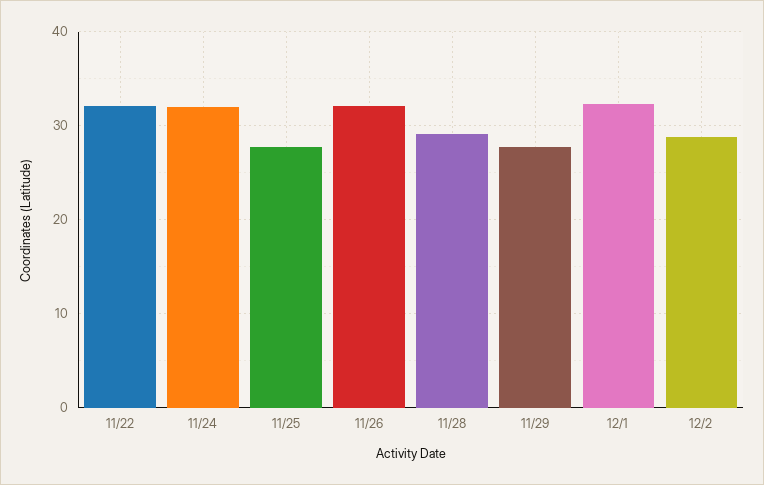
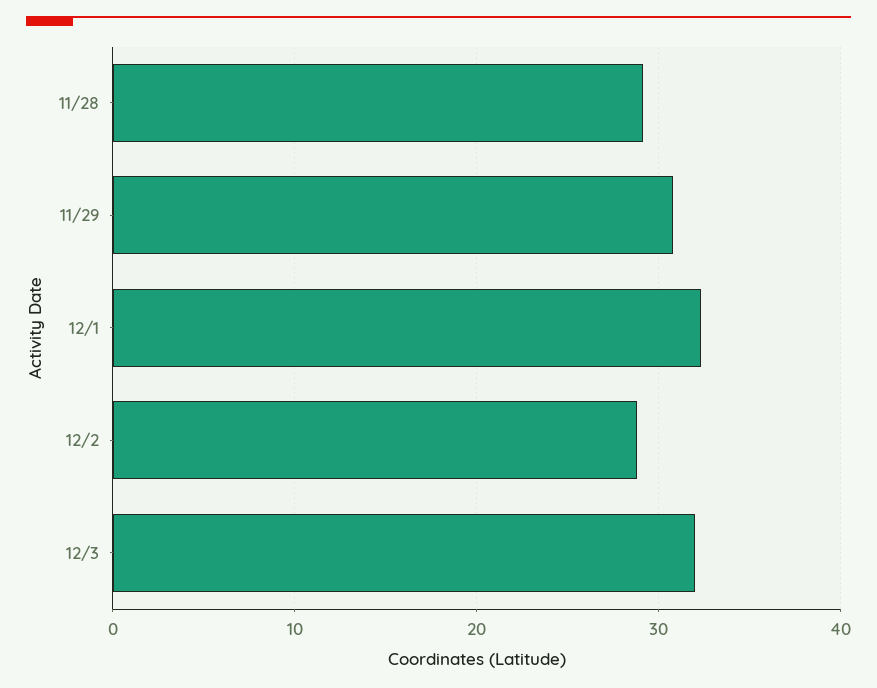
11/22: 32 -> none
11/24: 32 -> none
11/25: 28 -> none
11/26: 32 -> none
11/29: 28 -> 31
12/3: none -> 32

